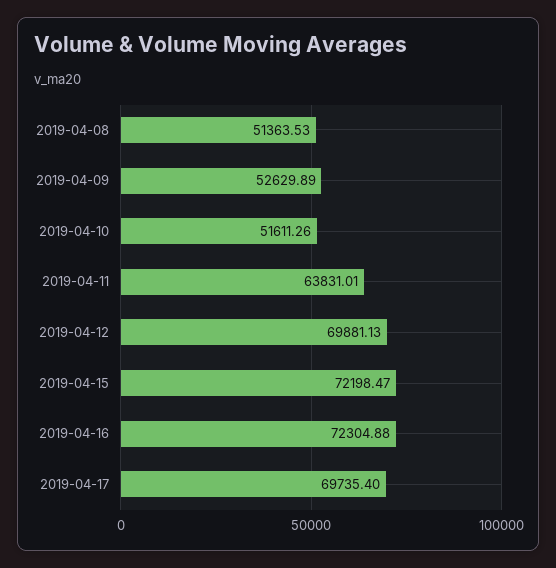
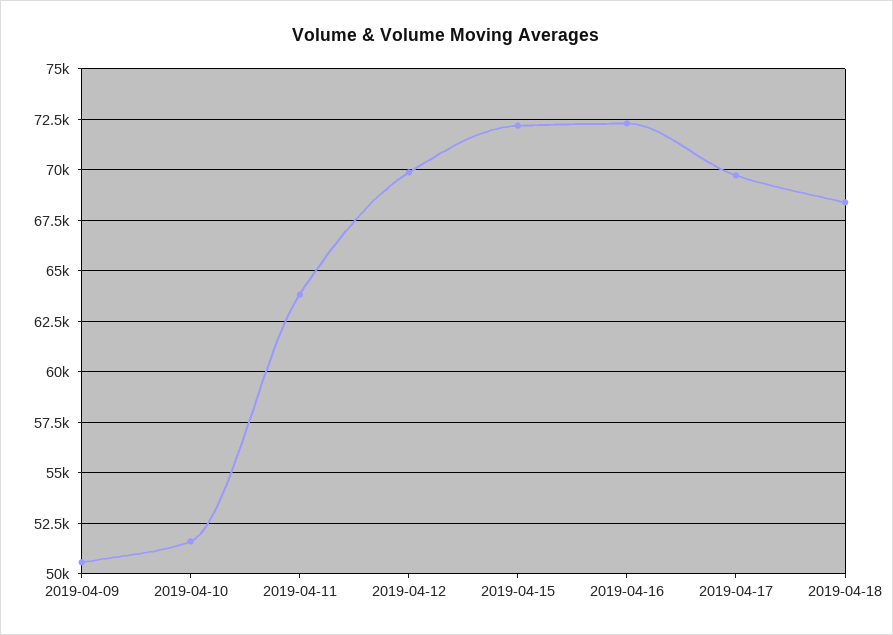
2019-04-08: 51363.53 -> none
2019-04-09: 52629.89 -> 50500
2019-04-18: none -> 68500

